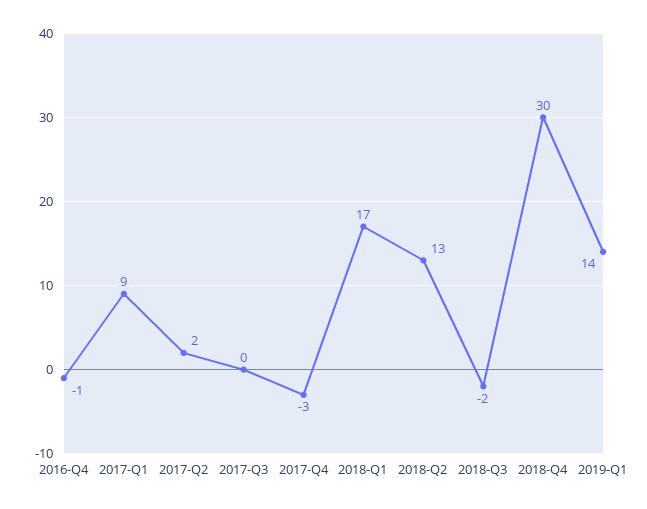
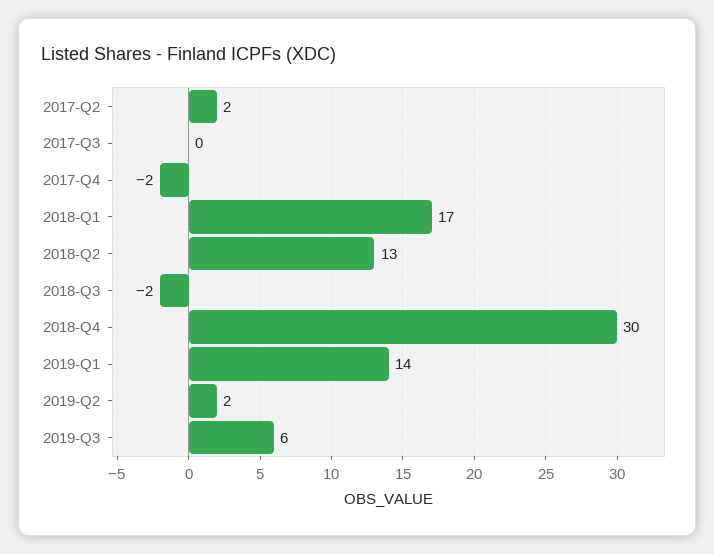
2016-Q4: -1 -> none
2017-Q1: 9 -> none
2017-Q4: -3 -> -2
2019-Q2: none -> 2
2019-Q3: none -> 6

